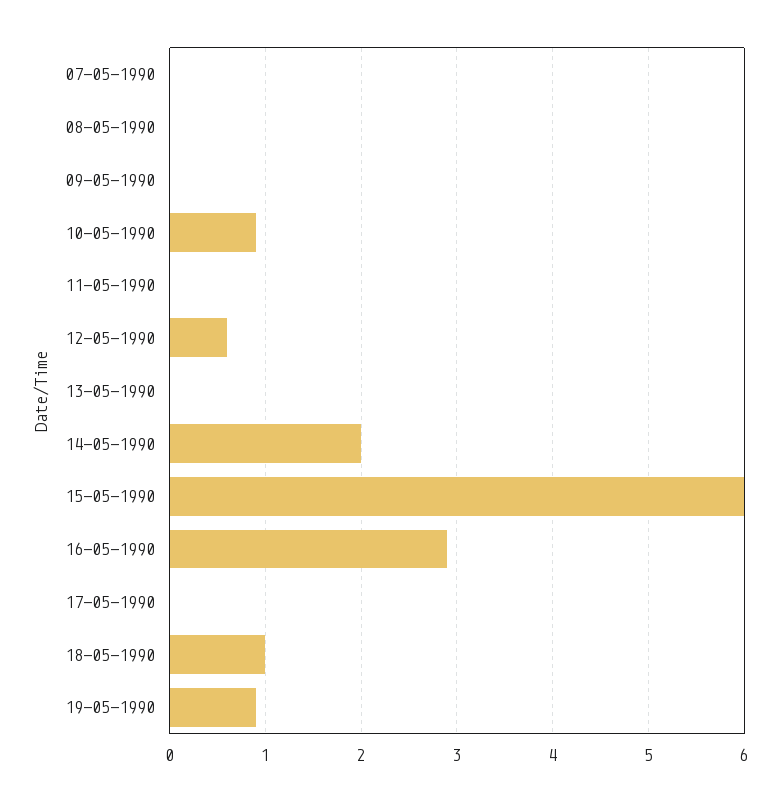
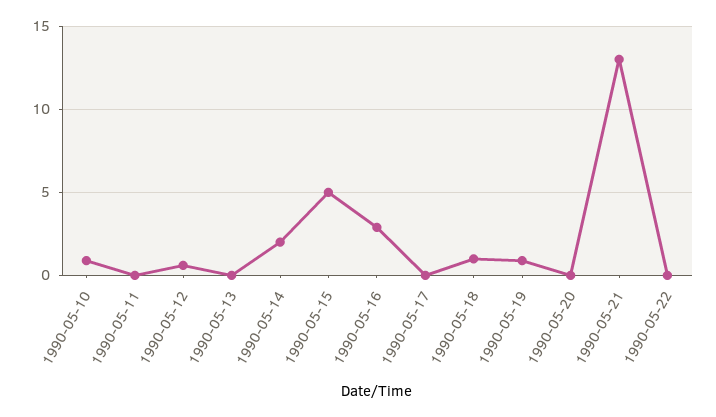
07-05-1990: 0 -> none
08-05-1990: 0 -> none
09-05-1990: 0 -> none
15-05-1990: 6 -> 5
1990-05-20: none -> 0
1990-05-21: none -> 13
1990-05-22: none -> 0

